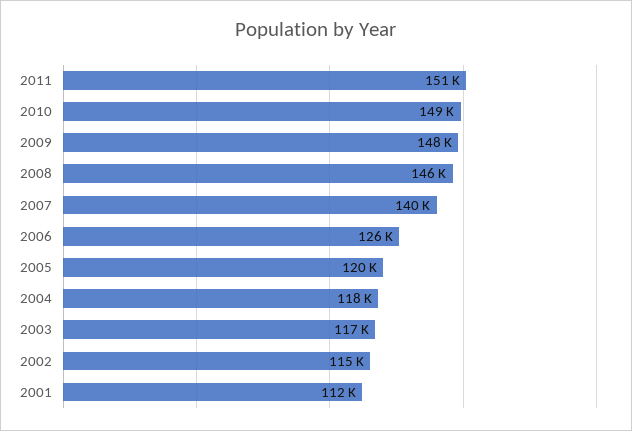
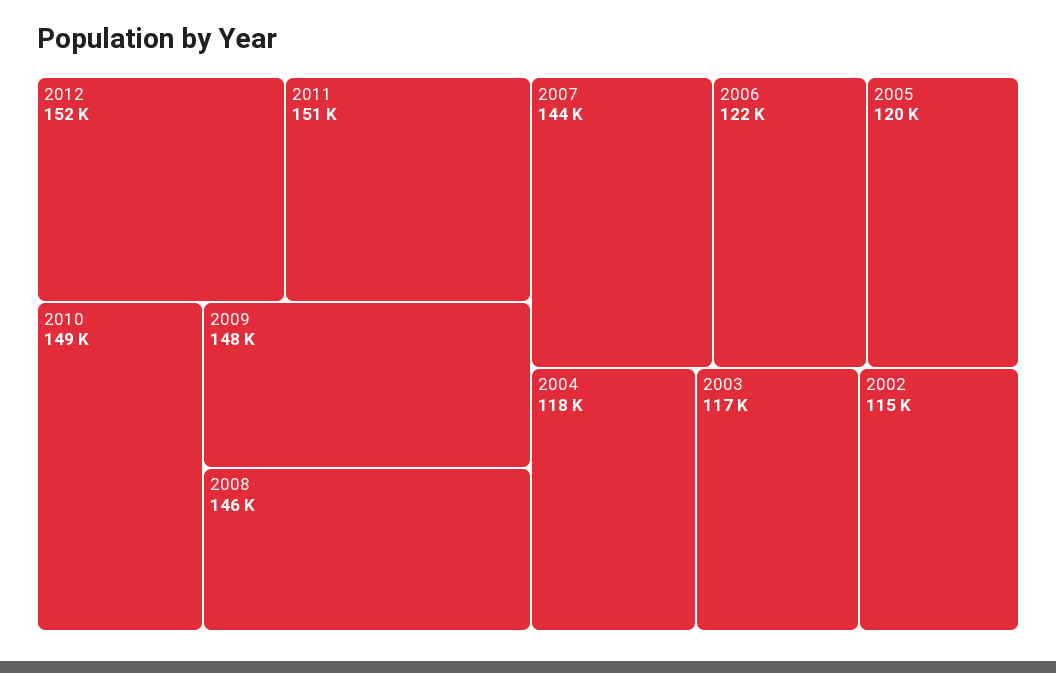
2007: 140000 -> 144000
2006: 126000 -> 122000
2001: 112000 -> none
2012: none -> 152000

